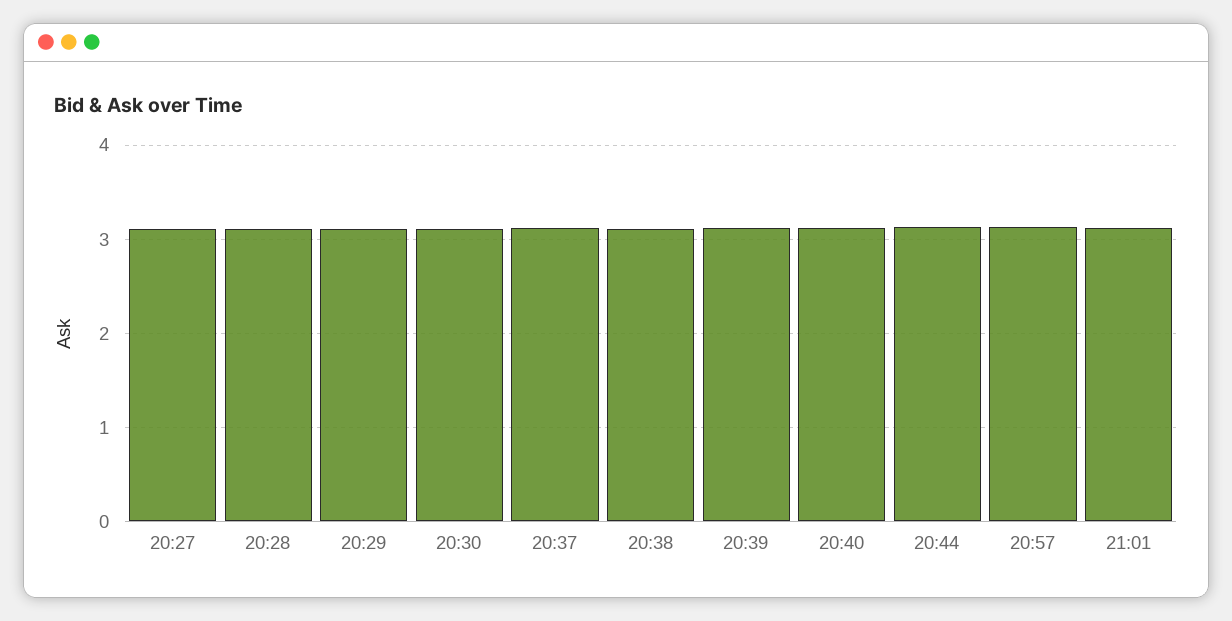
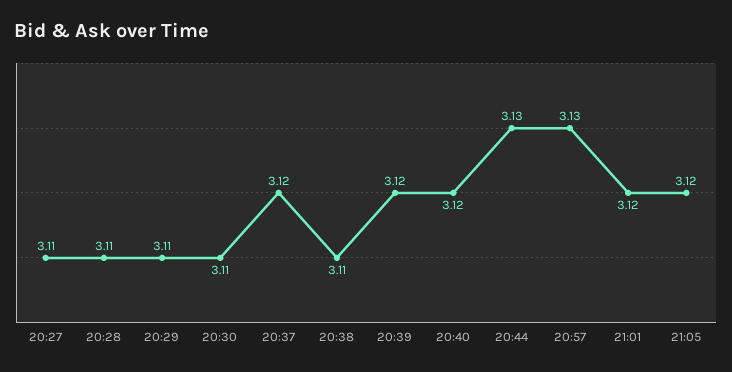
21:05: none -> 3.12

